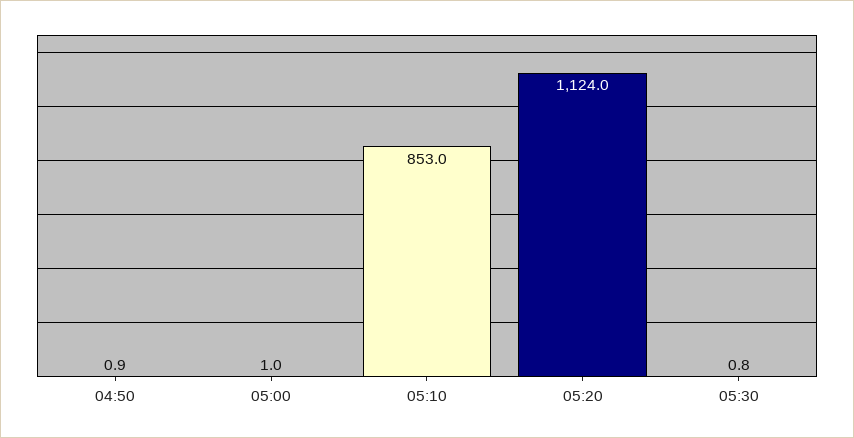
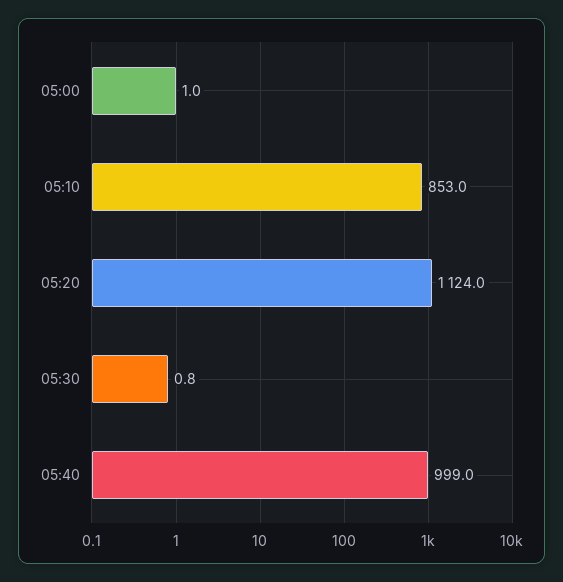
04:50: 0.9 -> none
05:40: none -> 999

